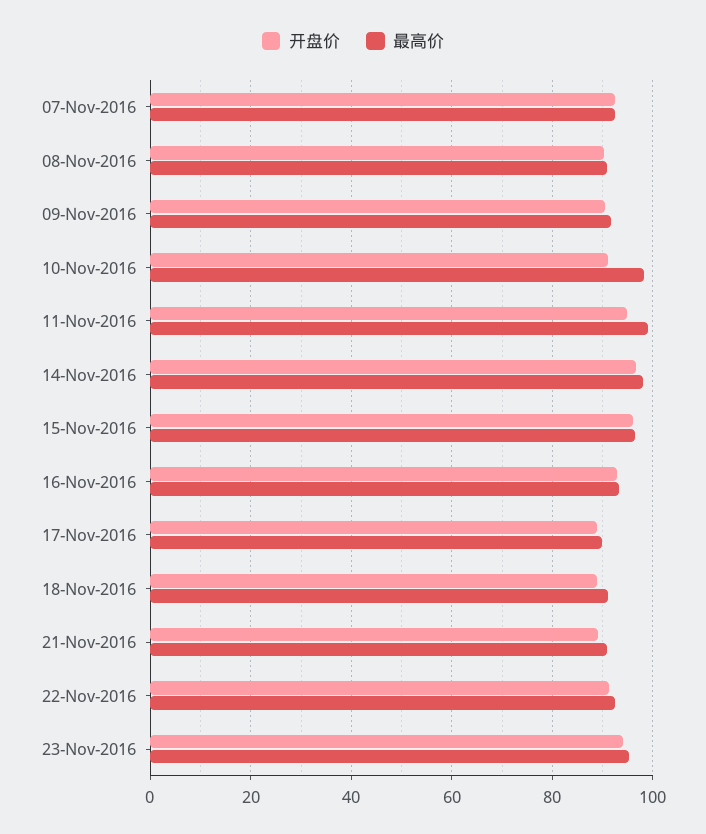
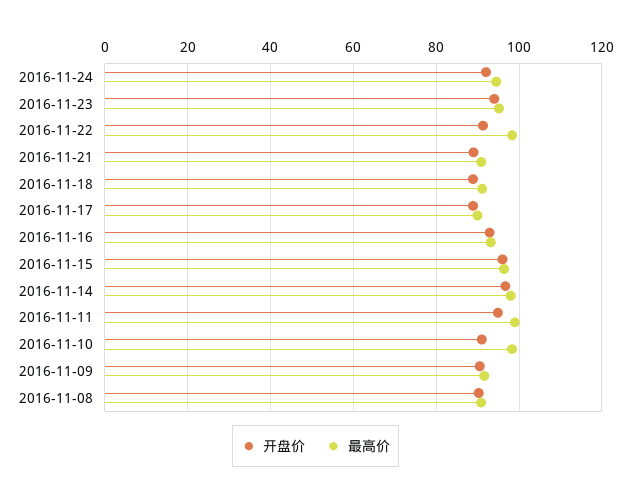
开盘价, 07-Nov-2016: 92 -> none
最高价, 07-Nov-2016: 92 -> none
最高价, 22-Nov-2016: 92 -> 98
开盘价, 2016-11-24: none -> 92
最高价, 2016-11-24: none -> 94

